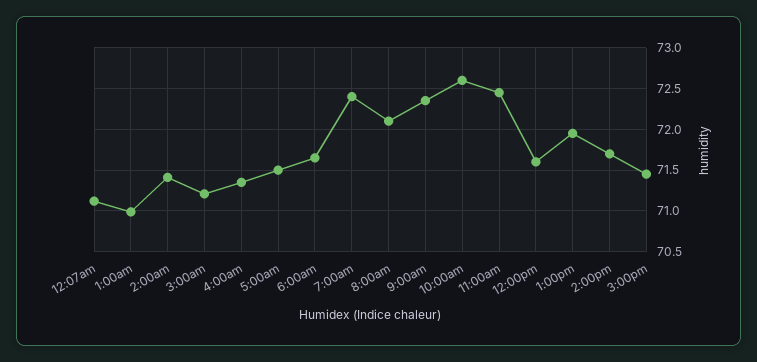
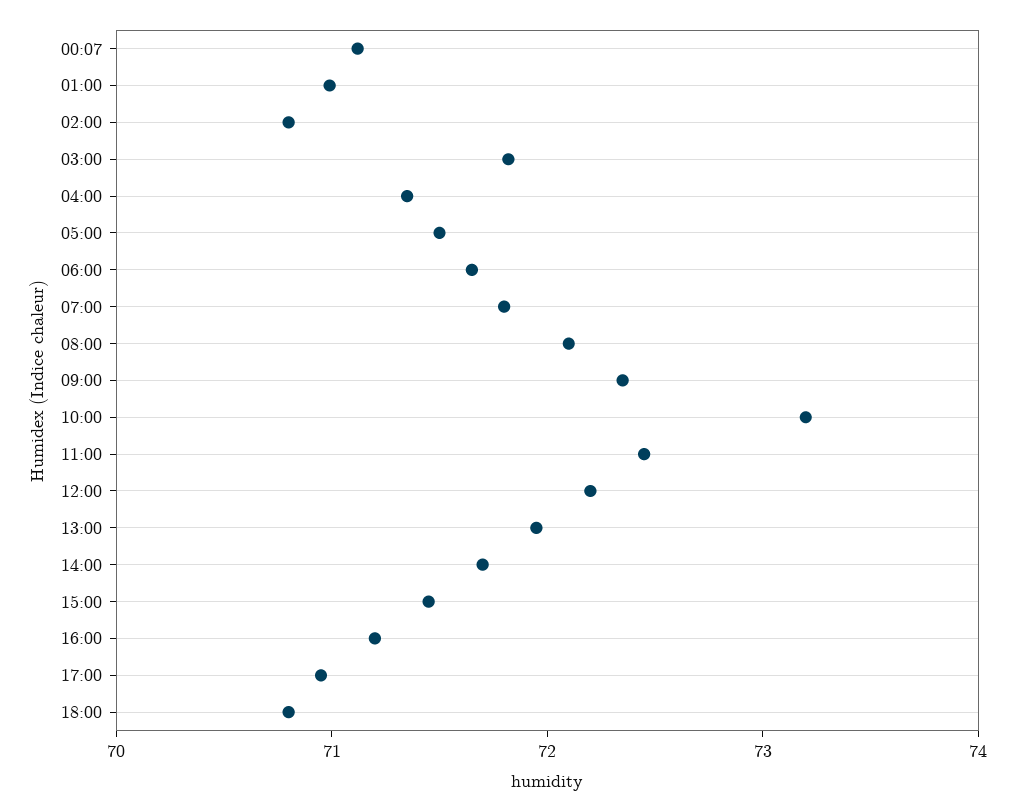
2:00am: 71.4 -> 70.8
3:00am: 71.2 -> 71.8
7:00am: 72.4 -> 71.8
10:00am: 72.6 -> 73.2
12:00pm: 71.6 -> 72.2
16:00: none -> 71.2
17:00: none -> 71
18:00: none -> 70.8

